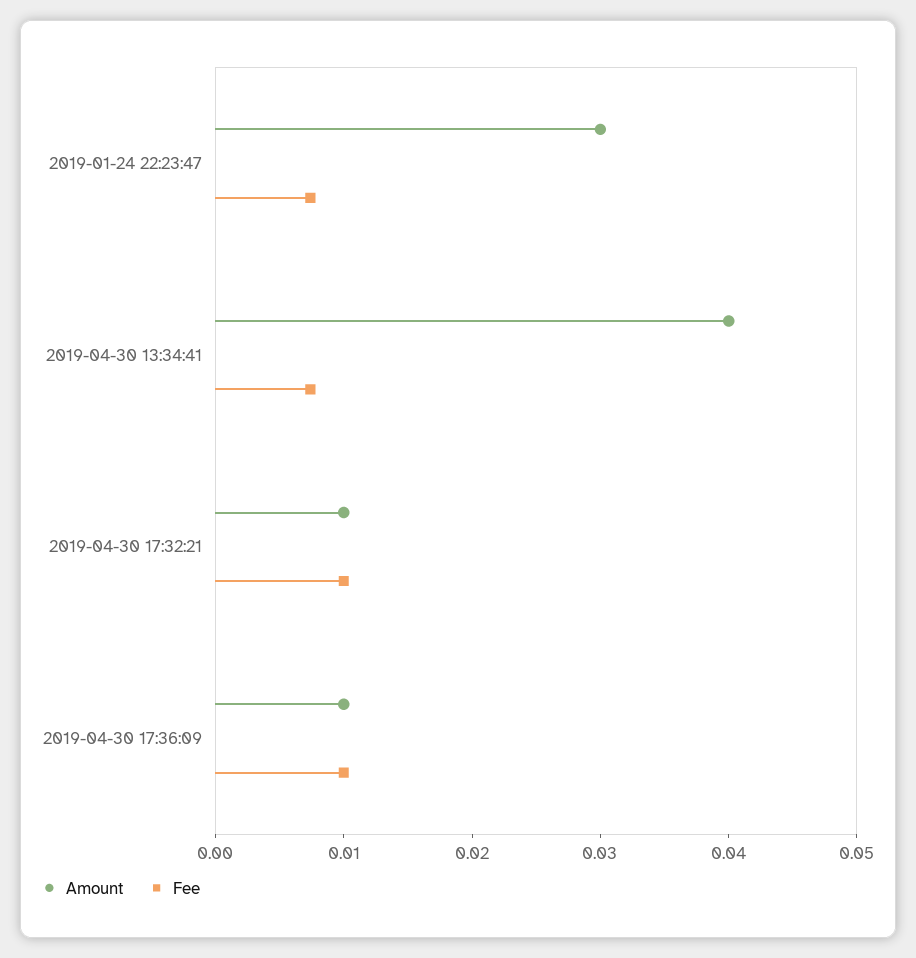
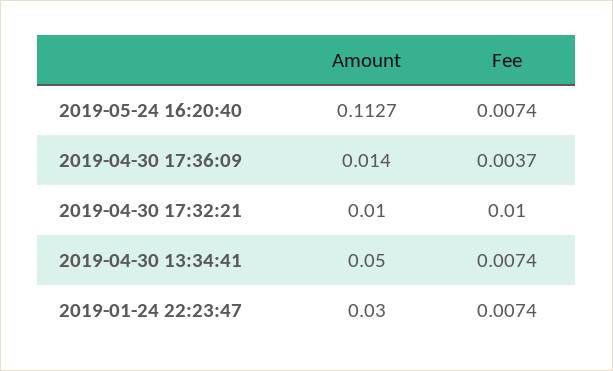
Amount, 2019-04-30 13:34:41: 0.04 -> 0.05
Amount, 2019-04-30 17:36:09: 0.01 -> 0.014
Fee, 2019-04-30 17:36:09: 0.01 -> 0.0037
Amount, 2019-05-24 16:20:40: none -> 0.1127
Fee, 2019-05-24 16:20:40: none -> 0.0074

